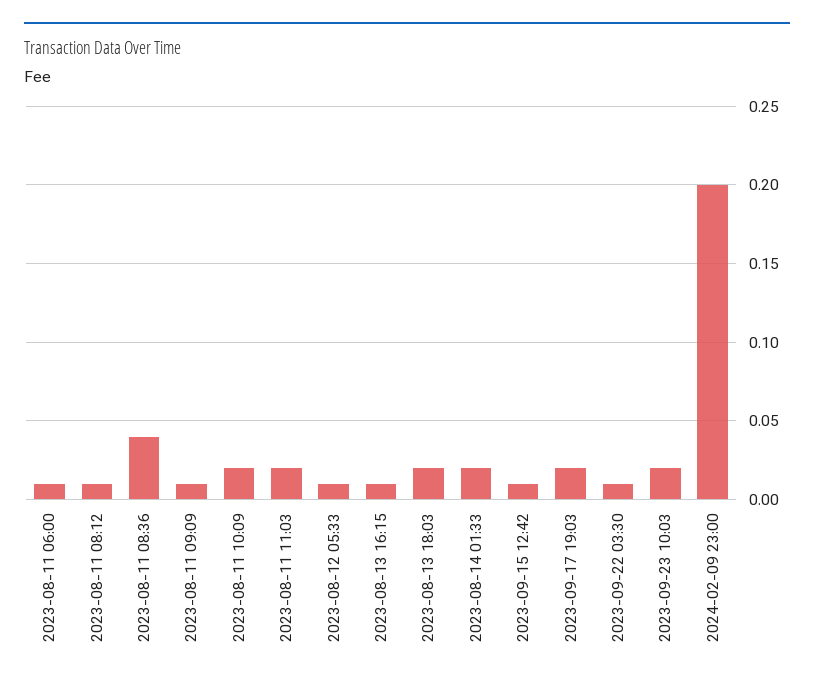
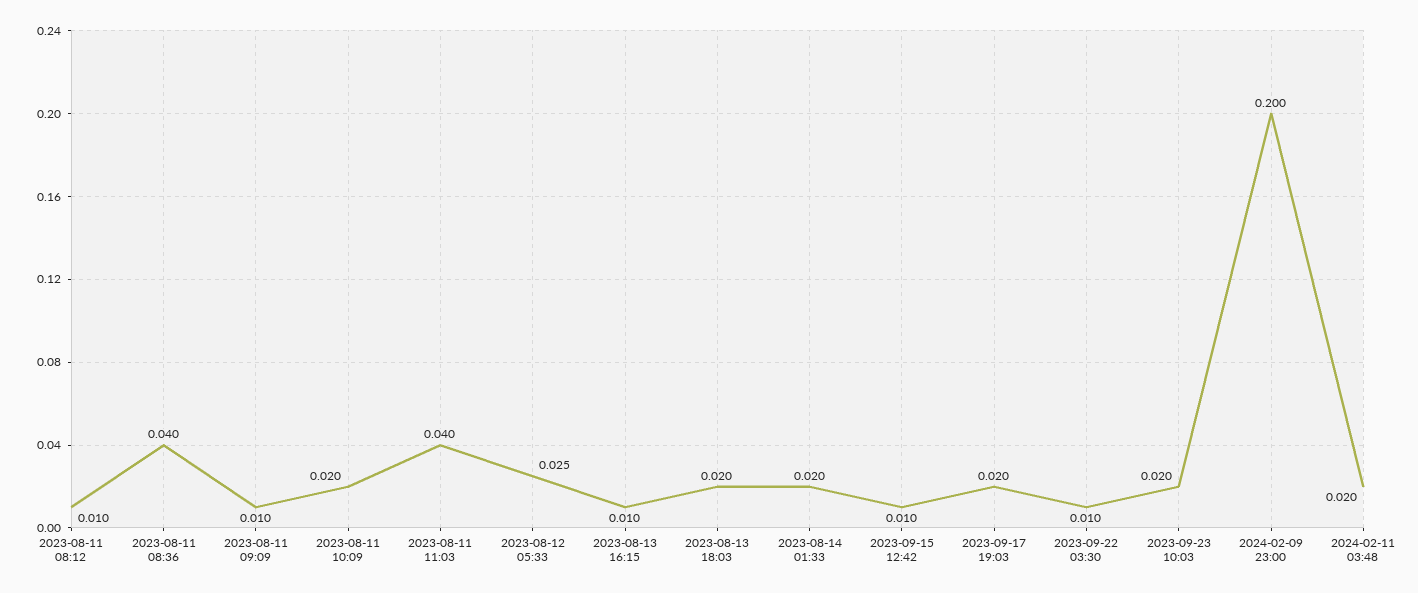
2023-08-11 06:00: 0.01 -> none
2023-08-11 11:03: 0.02 -> 0.04
2023-08-12 05:33: 0.01 -> 0.025
2024-02-11 03:48: none -> 0.02

